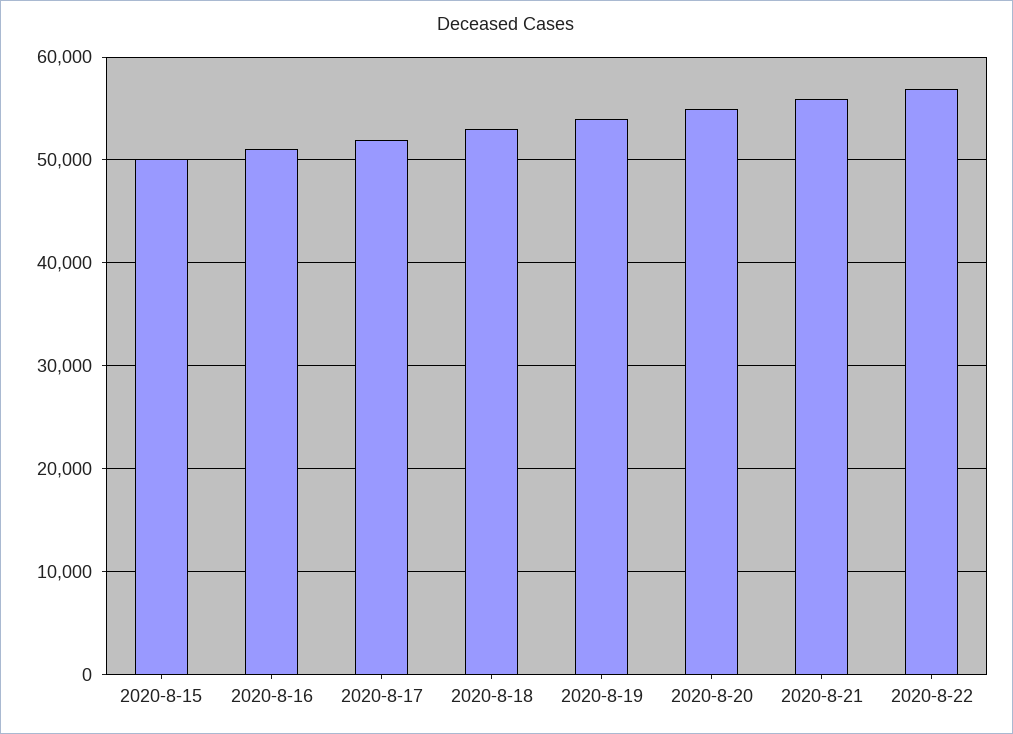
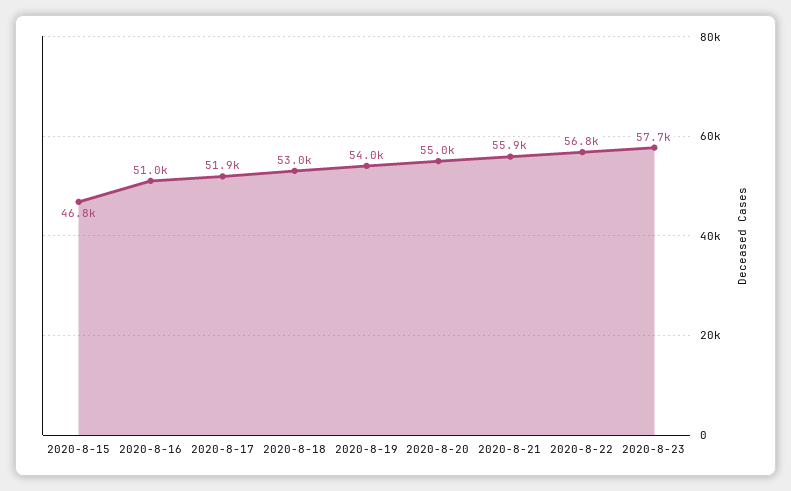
2020-8-15: 50000 -> 46800
2020-8-23: none -> 57700

